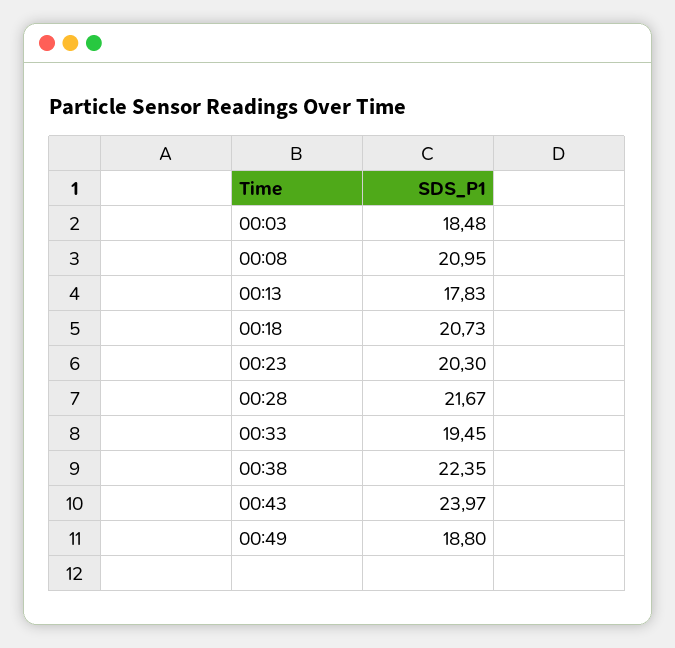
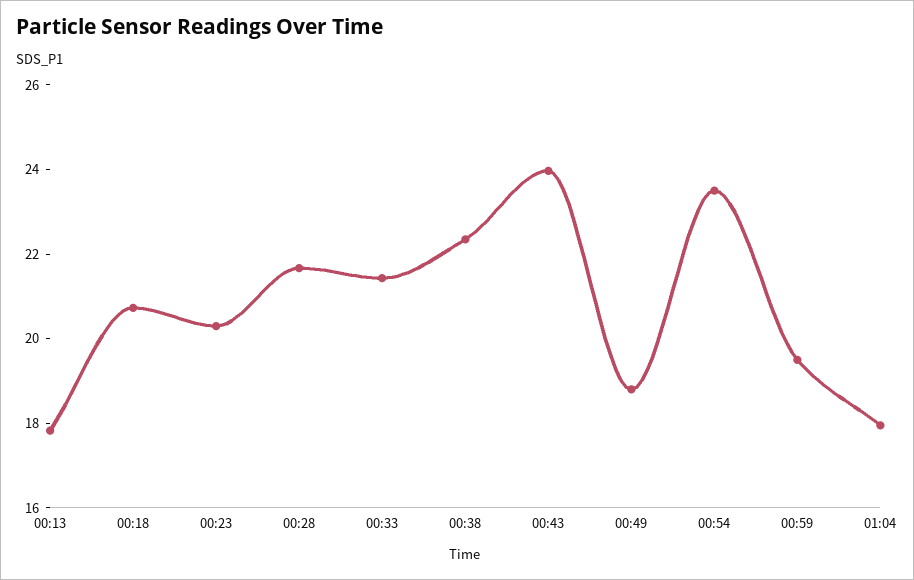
00:03: 18.48 -> none
00:08: 20.95 -> none
00:33: 19.45 -> 21.5
00:54: none -> 23.5
00:59: none -> 19.5
01:04: none -> 18

